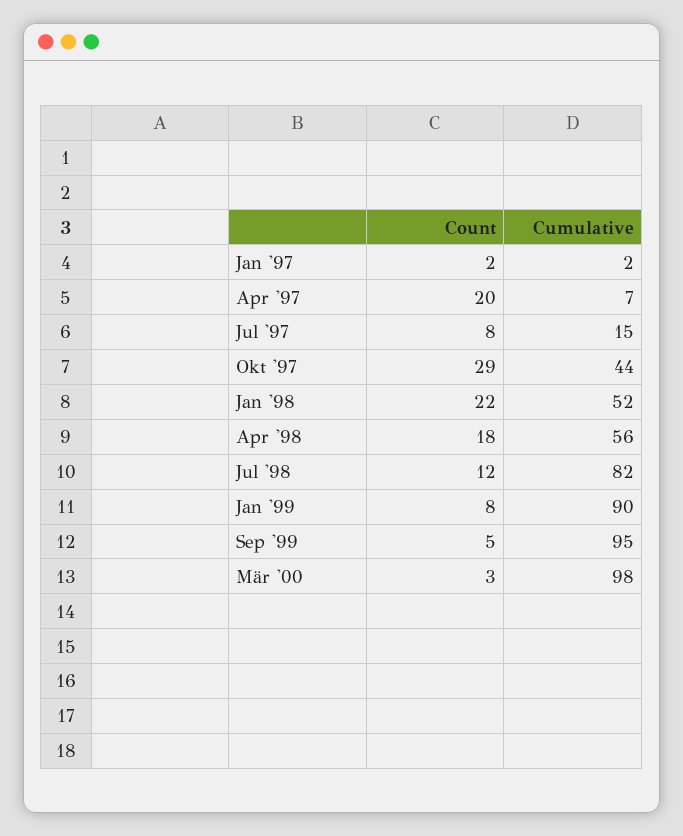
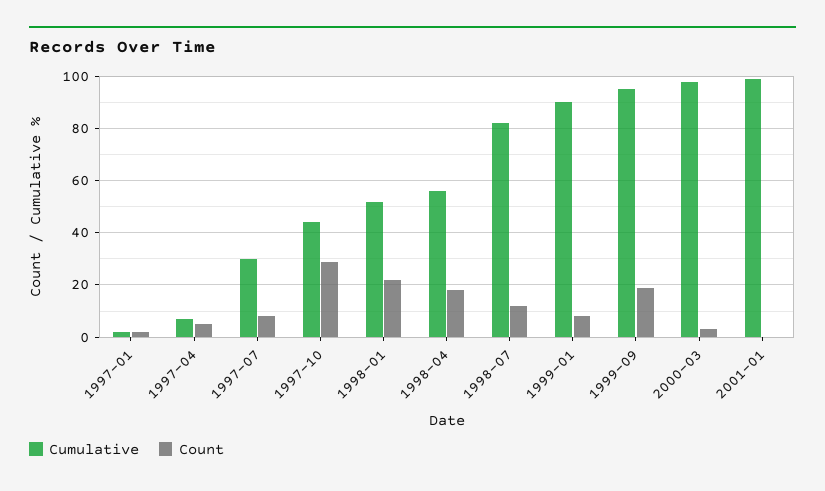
Count, Apr '97: 20 -> 5
Cumulative, Jul '97: 15 -> 30
Count, Sep '99: 5 -> 20
Cumulative, 2001-01: none -> 100
Count, 2001-01: none -> 0

